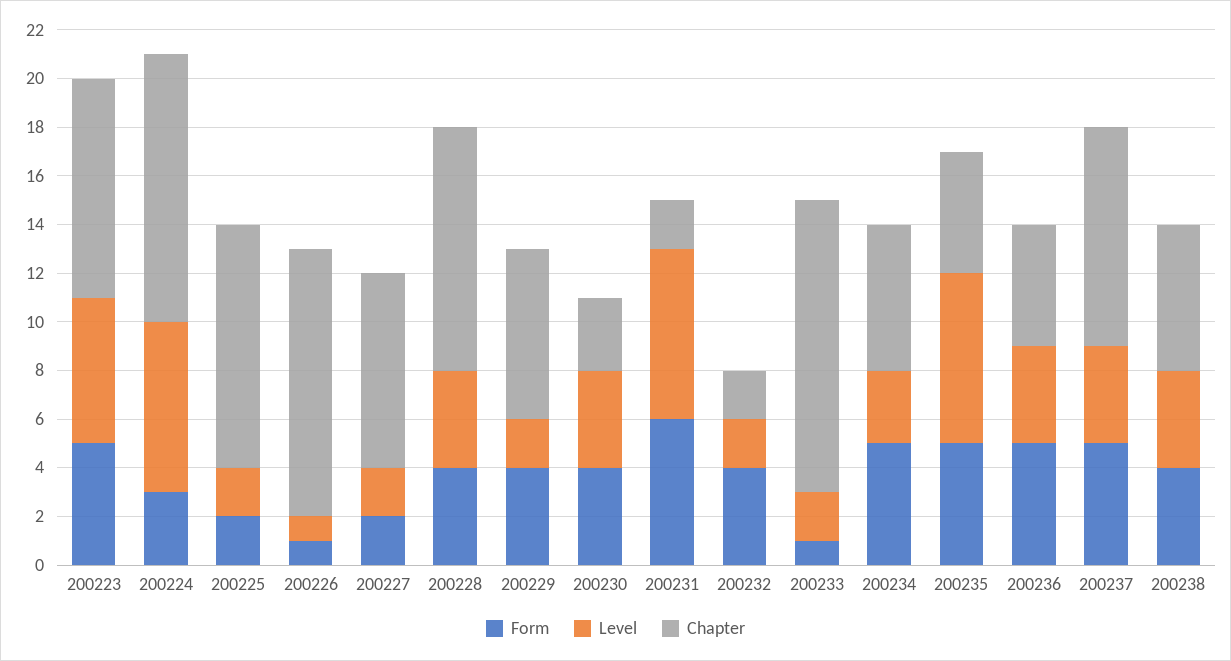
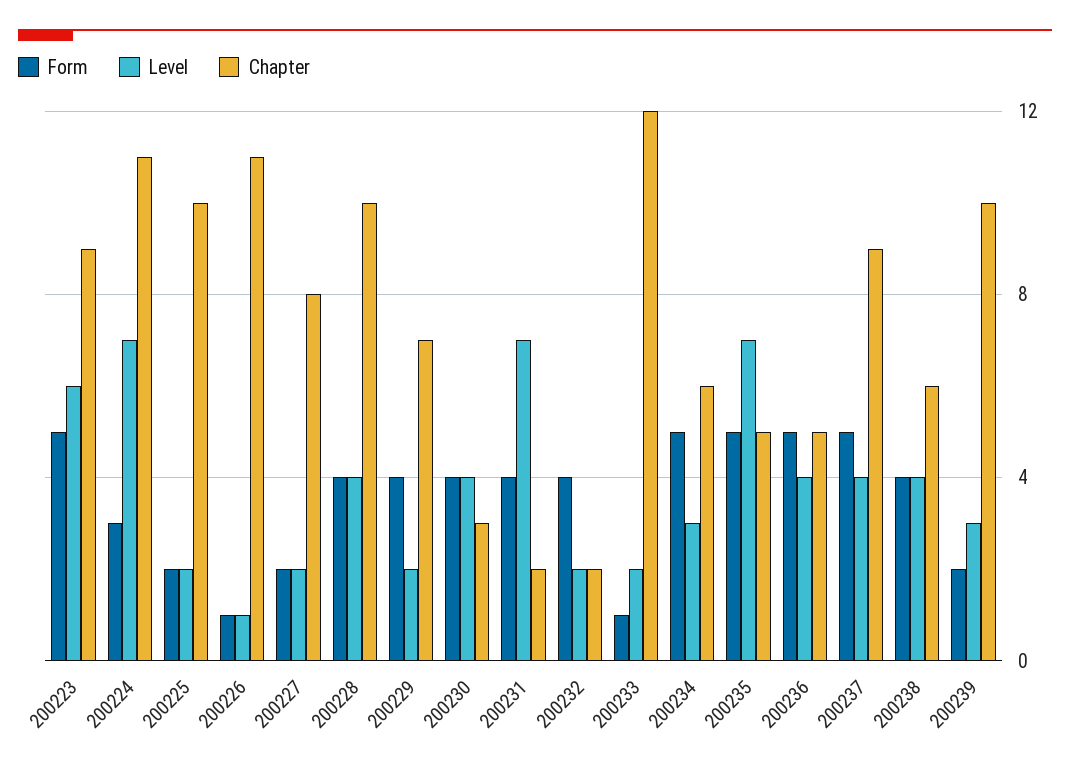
Form, 200231: 6 -> 4
Form, 200239: none -> 2
Level, 200239: none -> 3
Chapter, 200239: none -> 10

